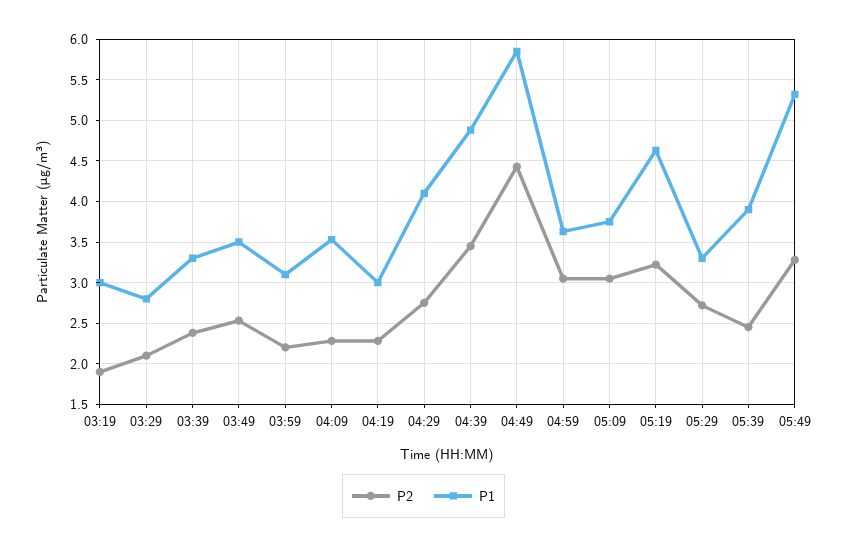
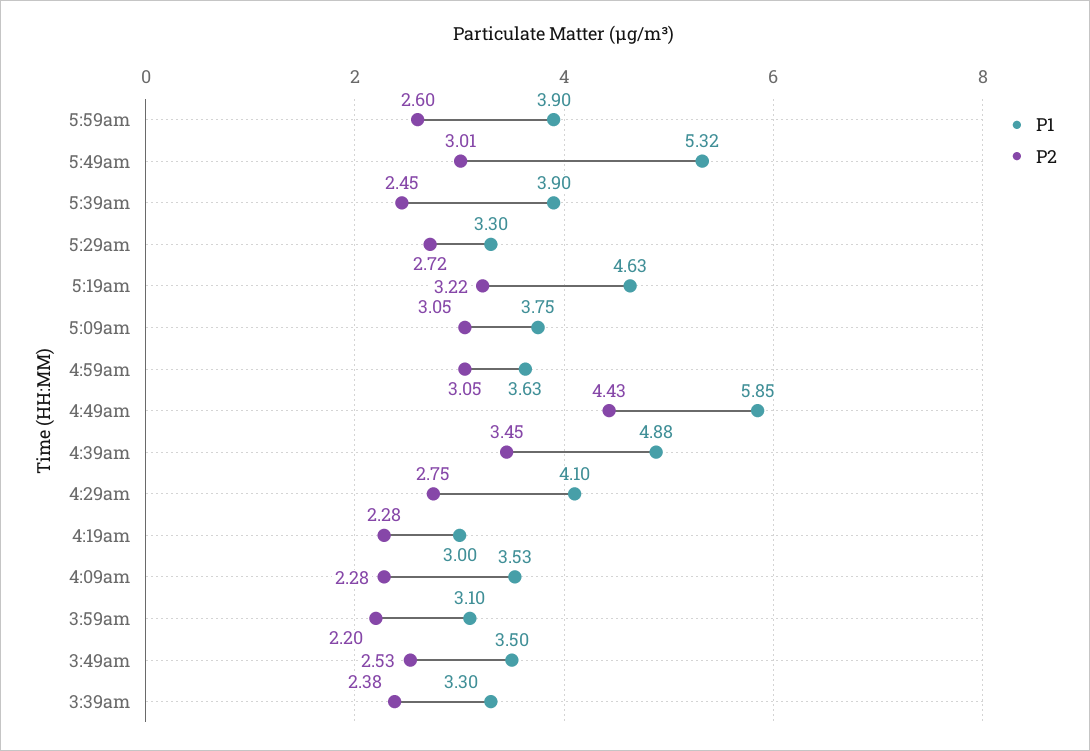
P2, 03:19: 1.9 -> none
P1, 03:19: 3 -> none
P2, 03:29: 2.1 -> none
P1, 03:29: 2.8 -> none
P2, 05:49: 3.3 -> 3.01
P1, 5:59am: none -> 3.9
P2, 5:59am: none -> 2.6

